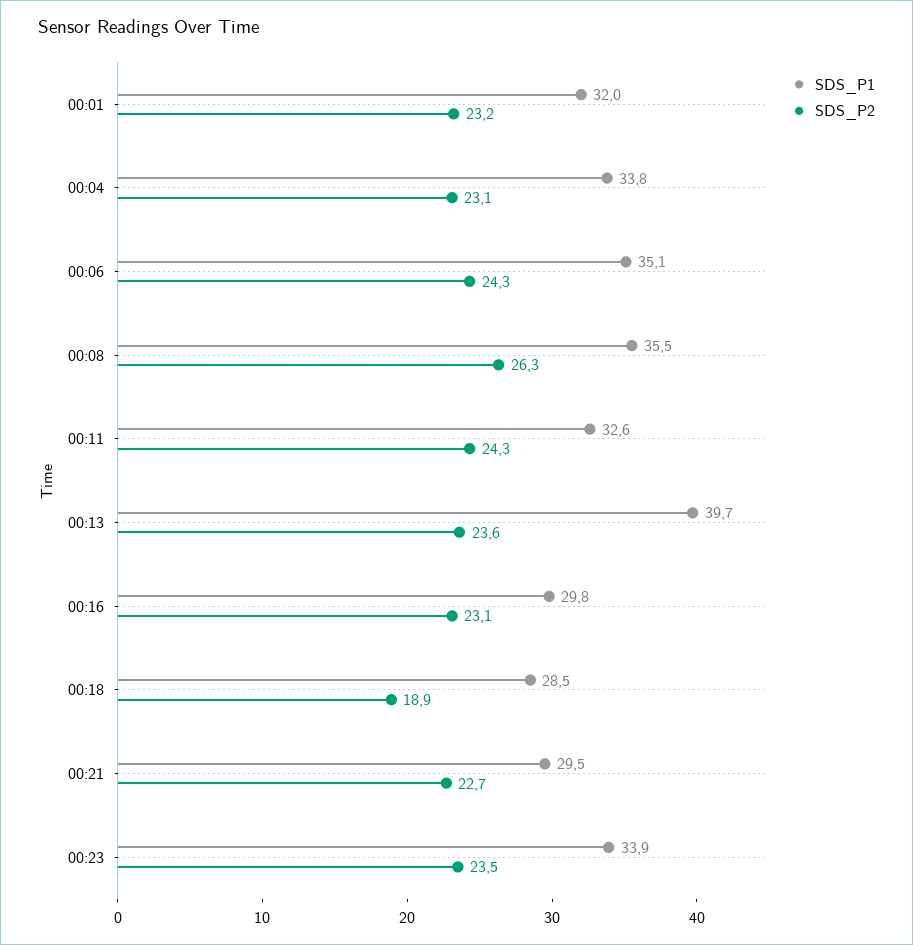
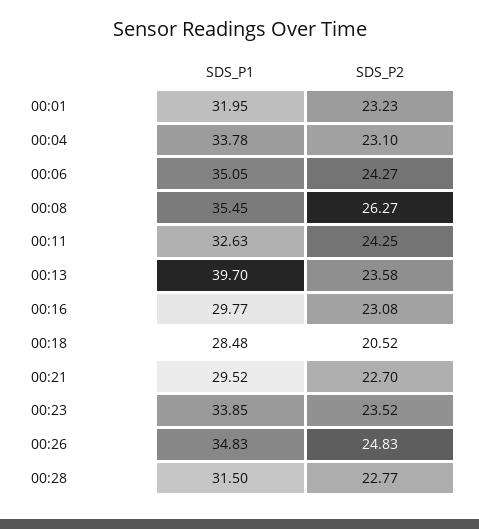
SDS_P2, 00:18: 18.9 -> 20.52
SDS_P1, 00:26: none -> 34.83
SDS_P2, 00:26: none -> 24.83
SDS_P1, 00:28: none -> 31.5
SDS_P2, 00:28: none -> 22.77

